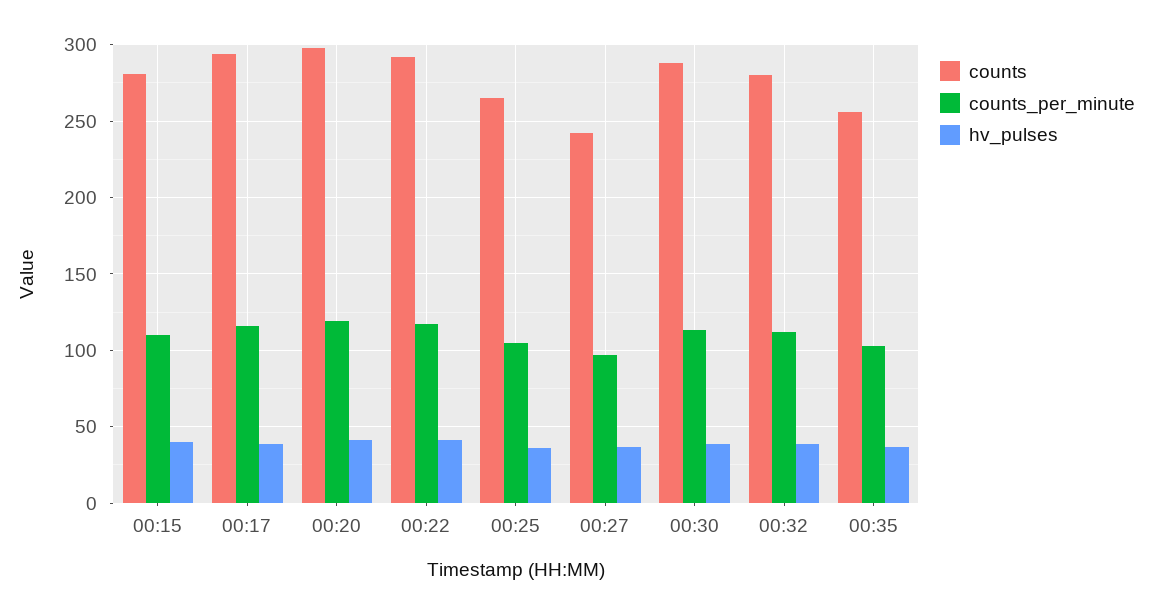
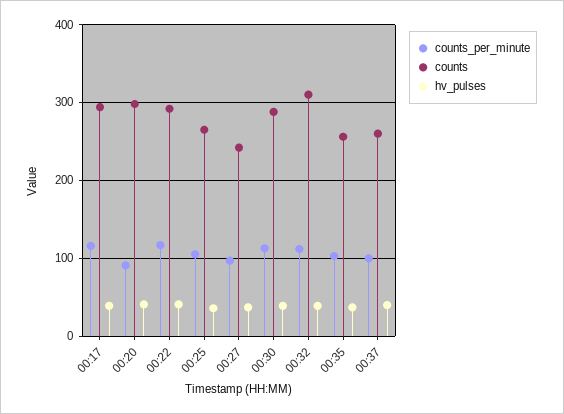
counts, 00:15: 280 -> none
counts_per_minute, 00:15: 110 -> none
hv_pulses, 00:15: 40 -> none
counts_per_minute, 00:20: 120 -> 90
counts, 00:32: 280 -> 310
counts_per_minute, 00:37: none -> 100
counts, 00:37: none -> 260
hv_pulses, 00:37: none -> 40

